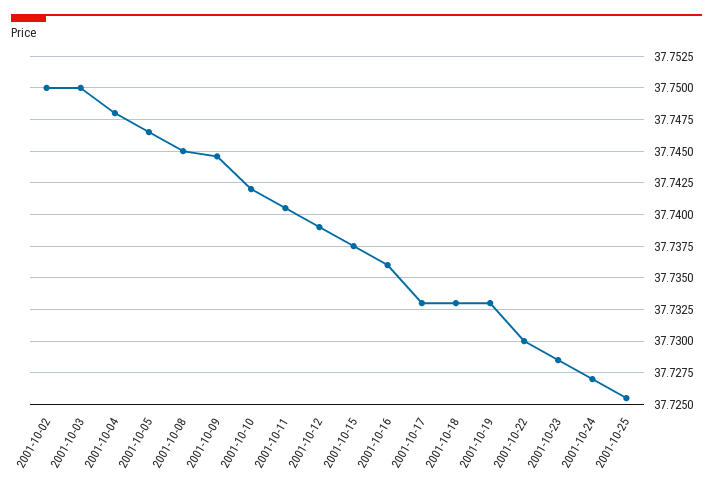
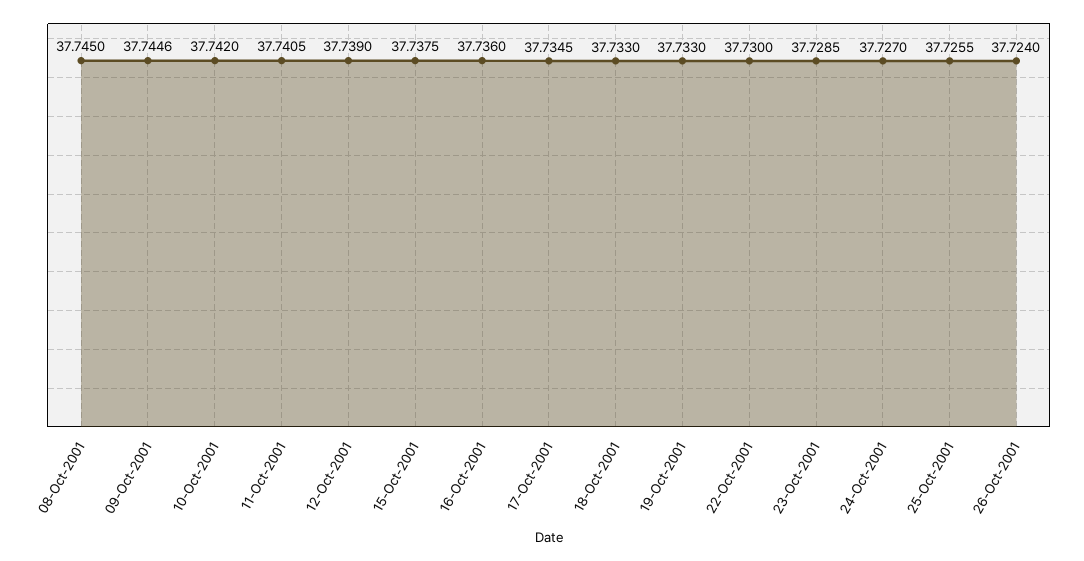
2001-10-02: 37.75 -> none
2001-10-03: 37.75 -> none
2001-10-04: 37.748 -> none
2001-10-05: 37.7465 -> none
2001-10-17: 37.733 -> 37.7345
26-Oct-2001: none -> 37.724

